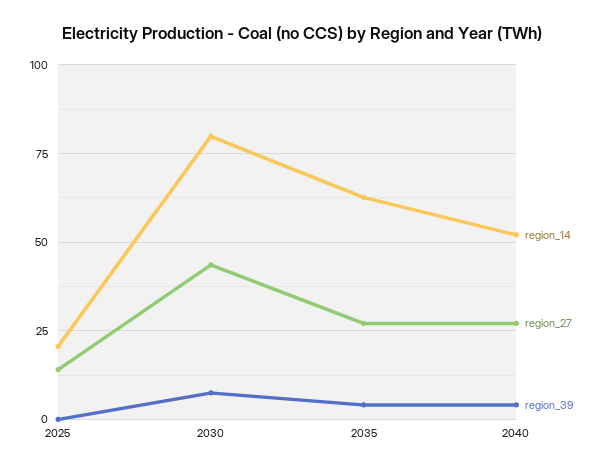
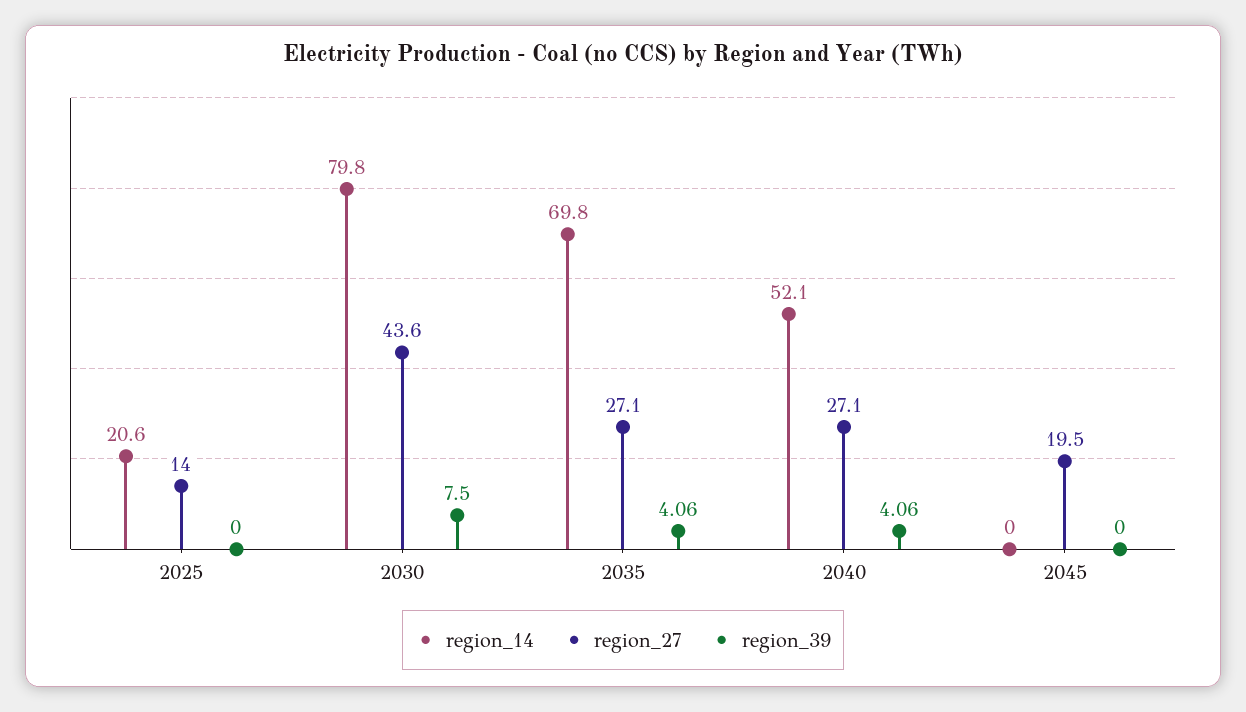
region_14, 2035: 62.5 -> 69.8
region_14, 2045: none -> 0
region_27, 2045: none -> 19.5
region_39, 2045: none -> 0

